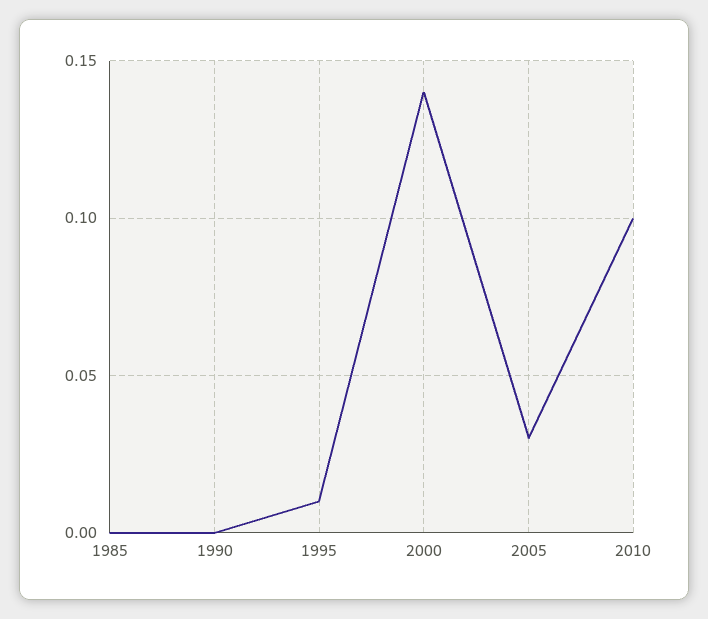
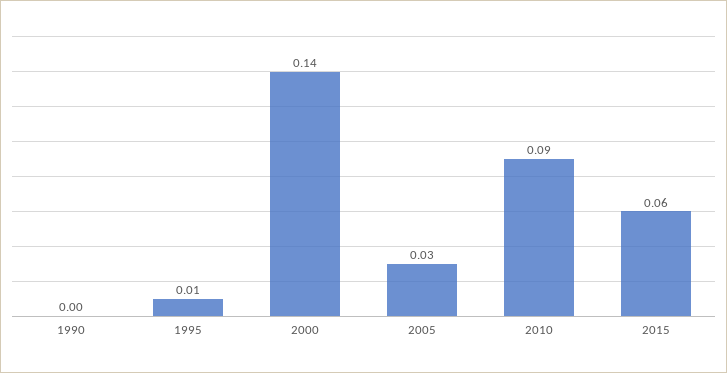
1985: 0 -> none
2010: 0.1 -> 0.09
2015: none -> 0.06

